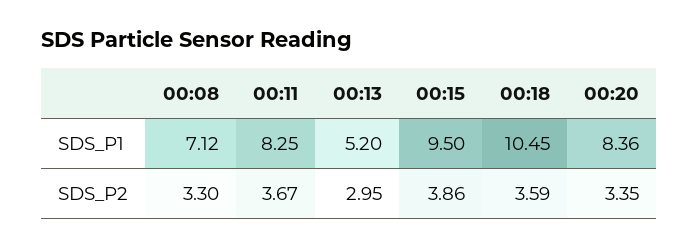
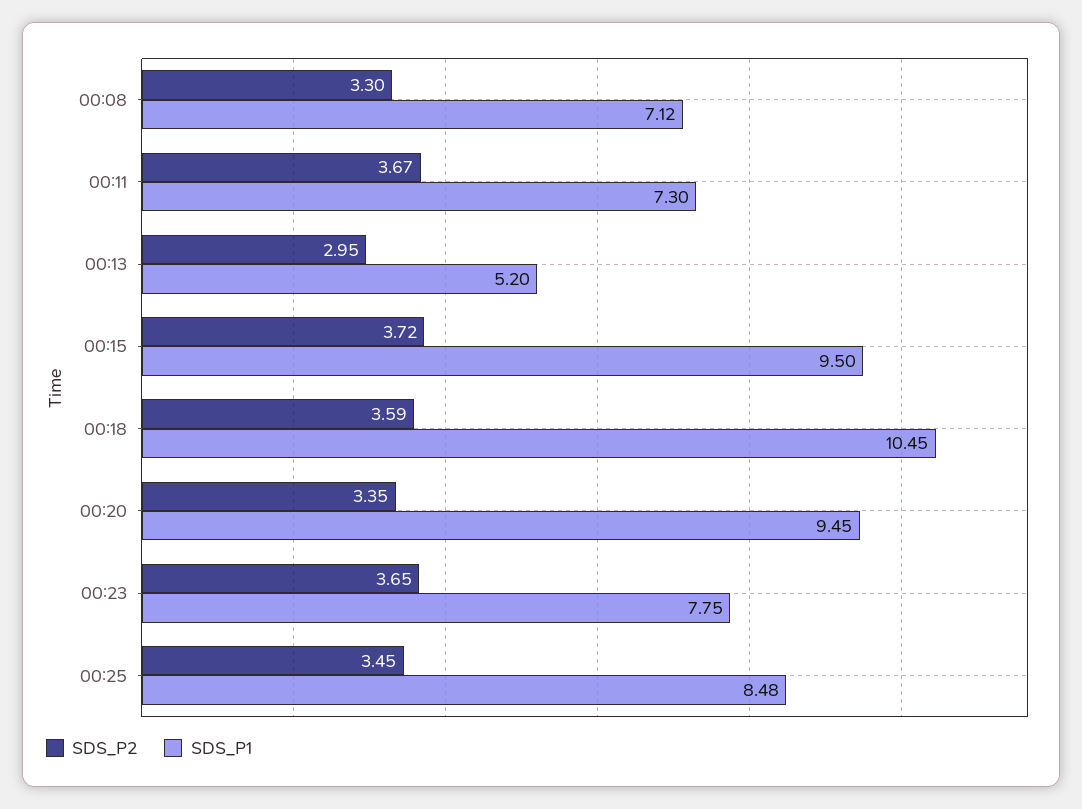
SDS_P1, 00:11: 8.25 -> 7.3
SDS_P1, 00:20: 8.36 -> 9.45
SDS_P2, 00:15: 3.86 -> 3.72
SDS_P2, 00:23: none -> 3.65
SDS_P1, 00:23: none -> 7.75
SDS_P2, 00:25: none -> 3.45
SDS_P1, 00:25: none -> 8.48

